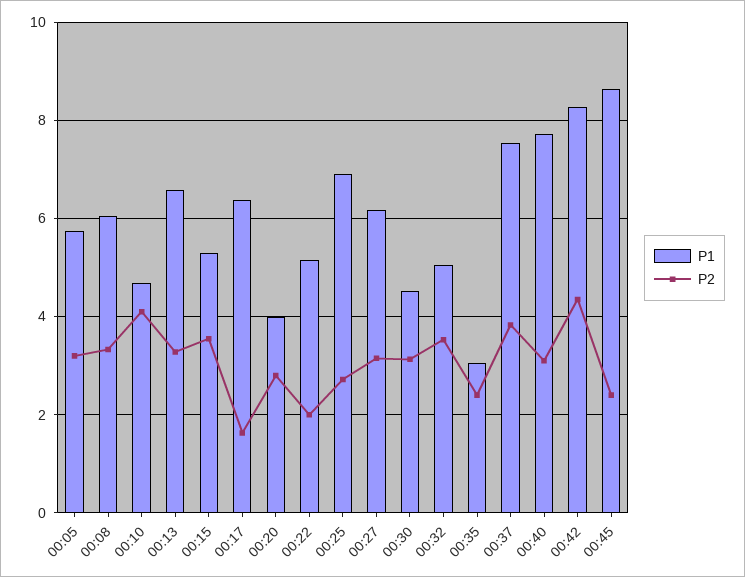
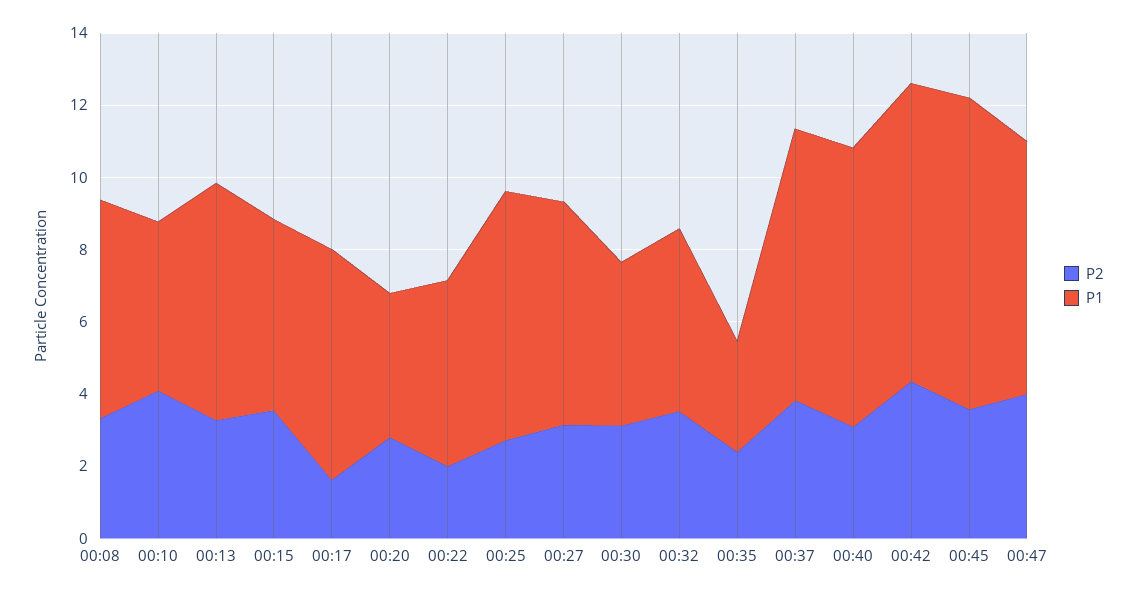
P1, 00:05: 5.8 -> none
P2, 00:05: 3.2 -> none
P2, 00:45: 2.4 -> 3.5
P2, 00:47: none -> 4
P1, 00:47: none -> 7

